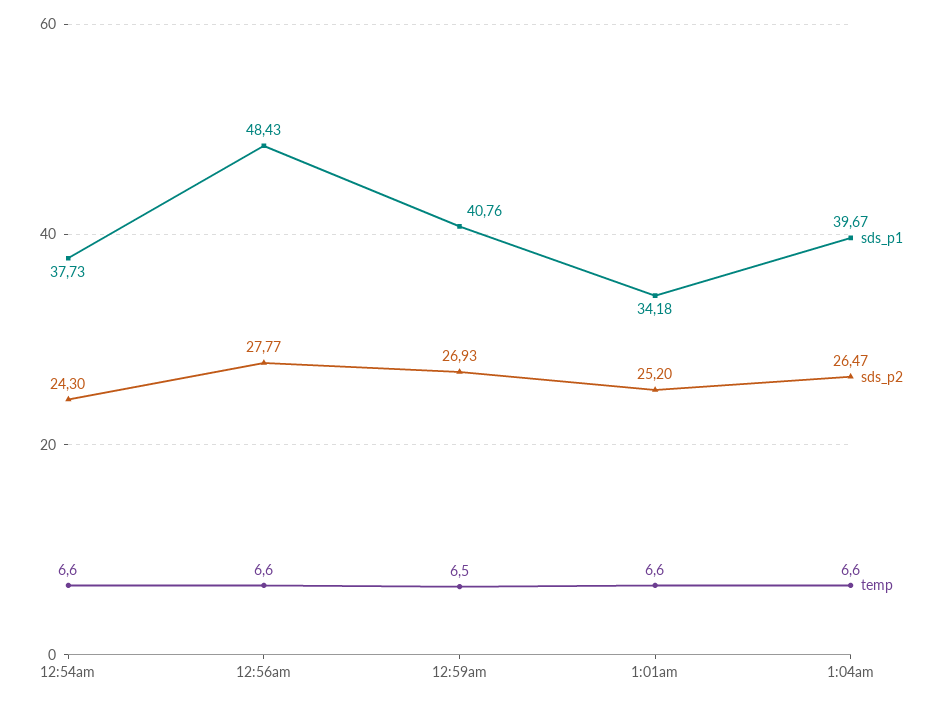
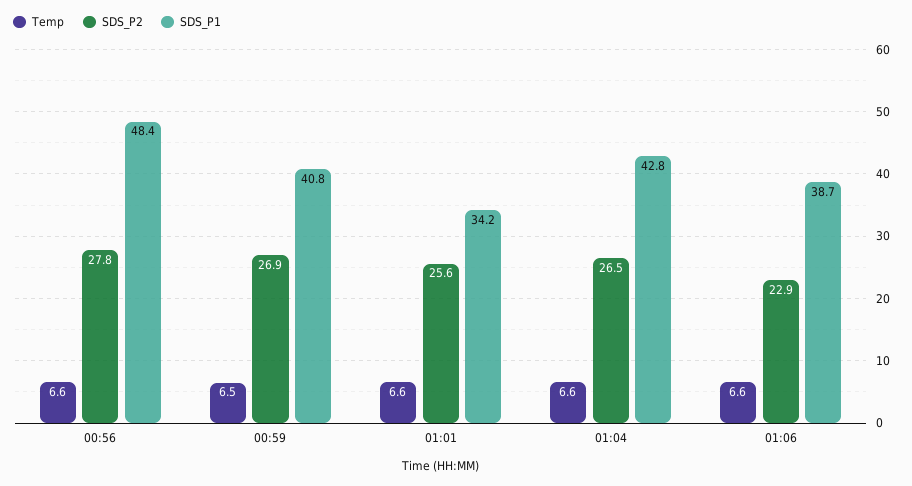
sds_p1, 12:54am: 37.73 -> none
sds_p2, 12:54am: 24.3 -> none
temp, 12:54am: 6.6 -> none
sds_p2, 1:01am: 25.2 -> 25.6
sds_p1, 1:04am: 39.67 -> 42.8
temp, 01:06: none -> 6.6
sds_p2, 01:06: none -> 22.9
sds_p1, 01:06: none -> 38.7

